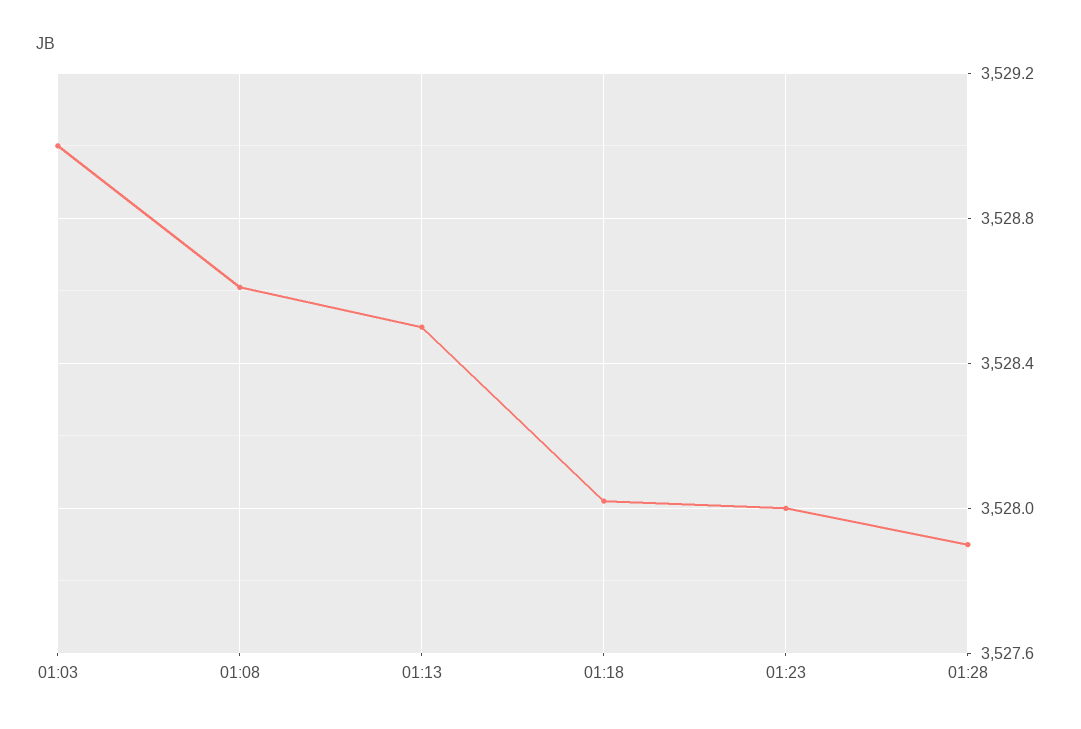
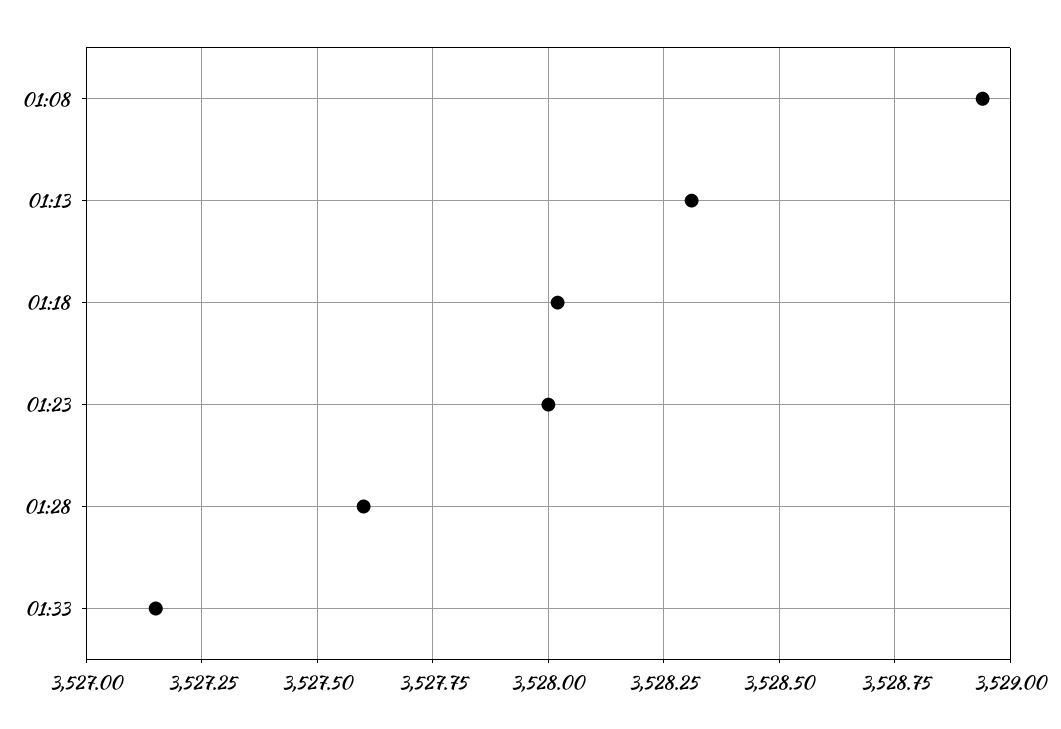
01:03: 3529 -> none
01:08: 3528.6 -> 3528.95
01:13: 3528.5 -> 3528.3
01:28: 3527.9 -> 3527.6
01:33: none -> 3527.15

